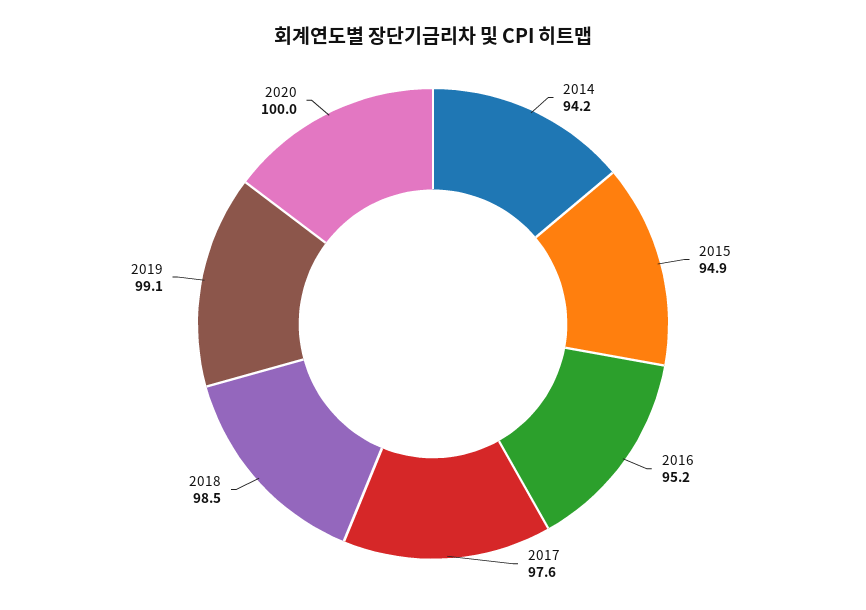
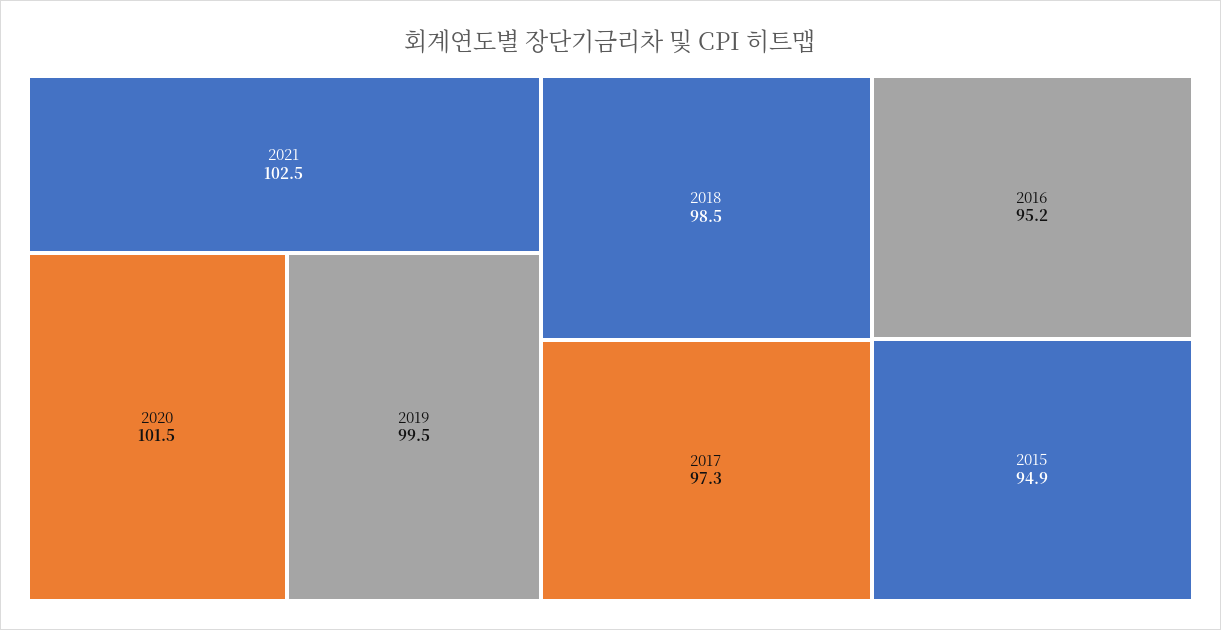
2014: 94.2 -> none
2017: 97.6 -> 97.3
2019: 99.1 -> 99.5
2020: 100 -> 101.5
2021: none -> 102.5

